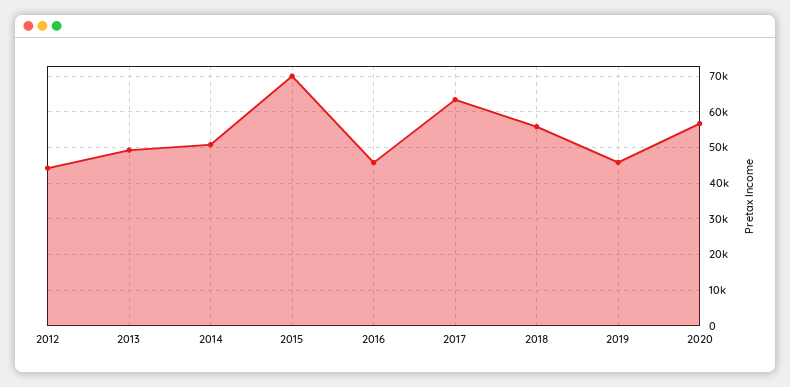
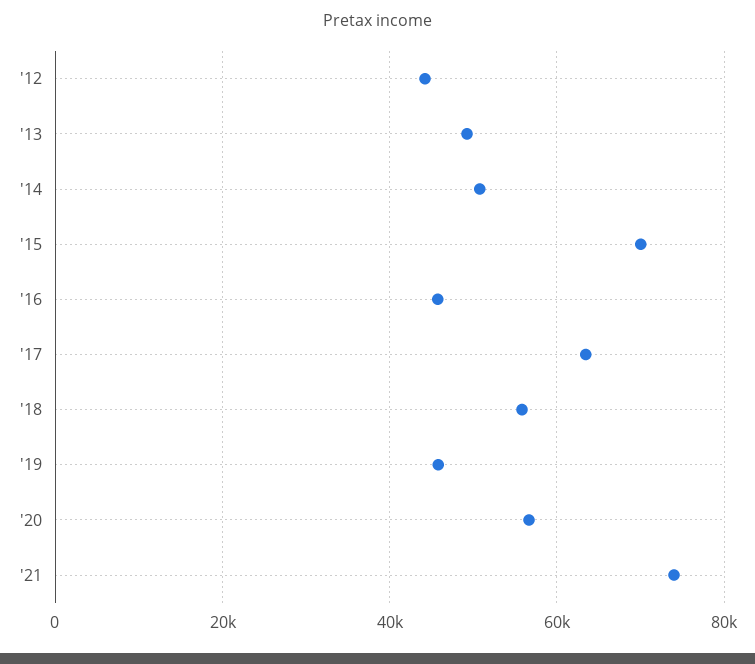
'21: none -> 74000

